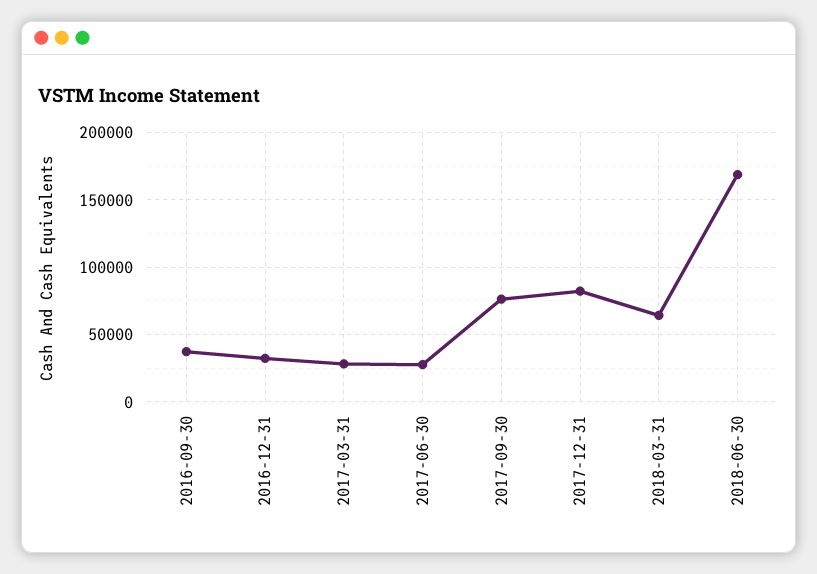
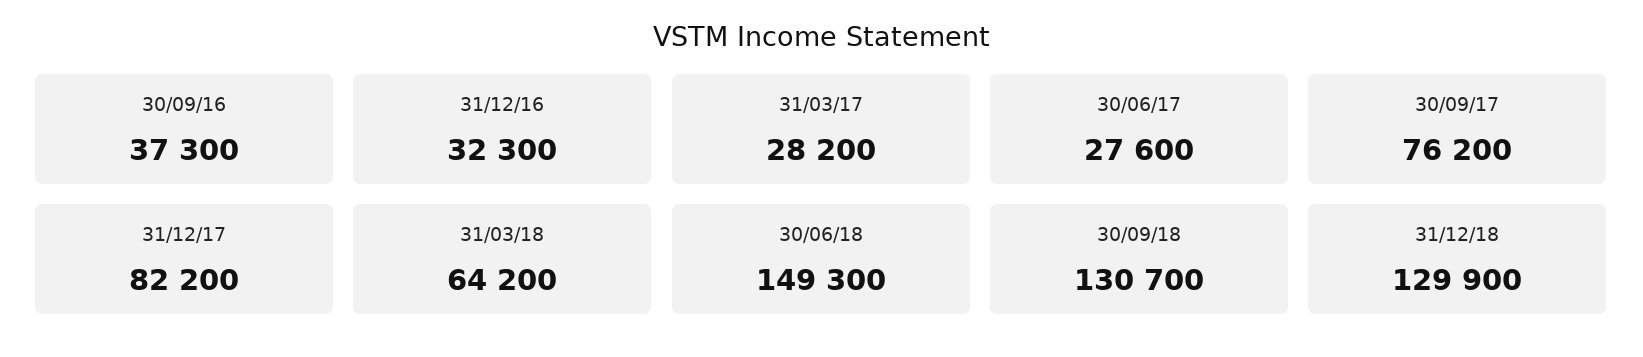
2018-06-30: 170000 -> 149300
30/09/18: none -> 130700
31/12/18: none -> 129900

